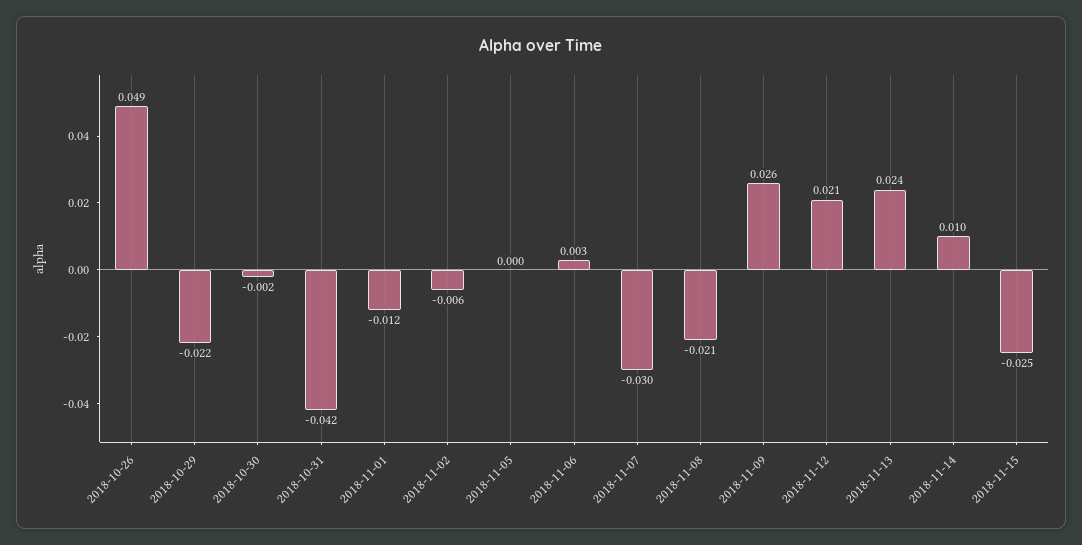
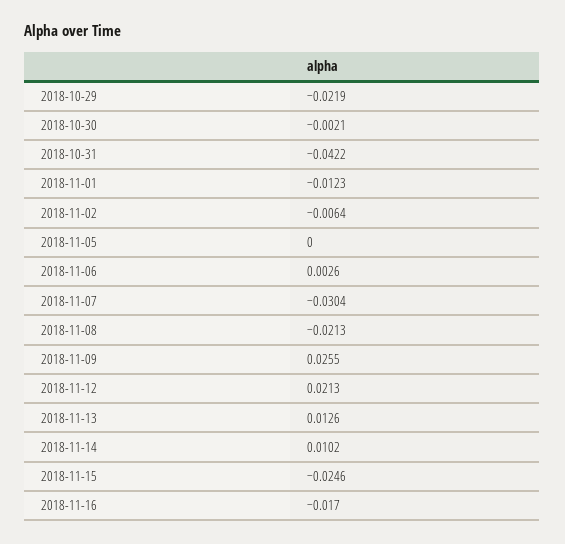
2018-10-26: 0.049 -> none
2018-11-13: 0.024 -> 0.0126
2018-11-16: none -> -0.017

